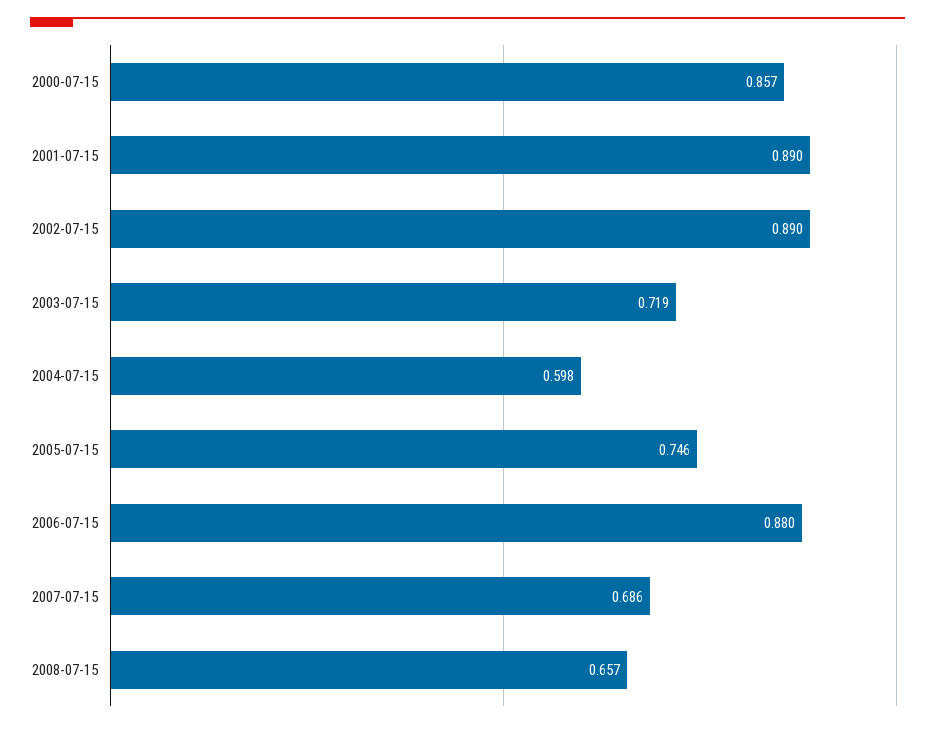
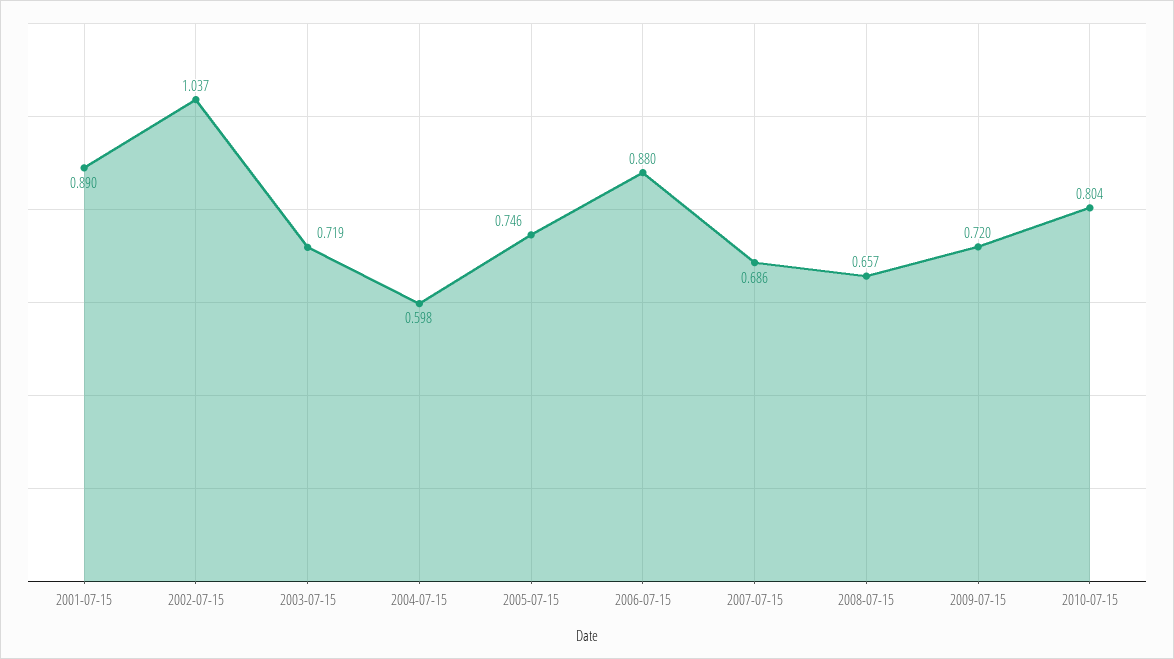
2000-07-15: 0.857 -> none
2002-07-15: 0.89 -> 1.037
2009-07-15: none -> 0.72
2010-07-15: none -> 0.804

